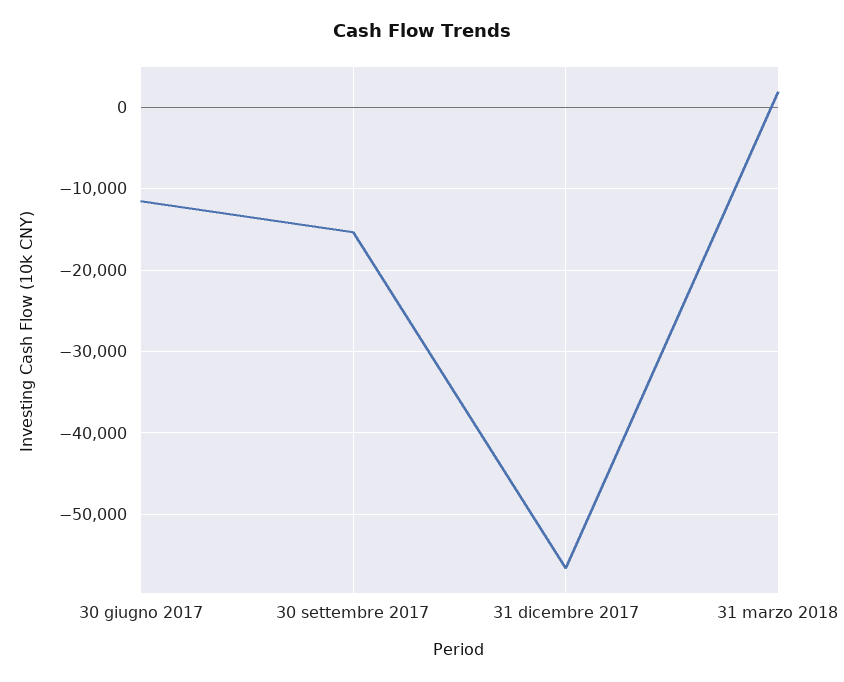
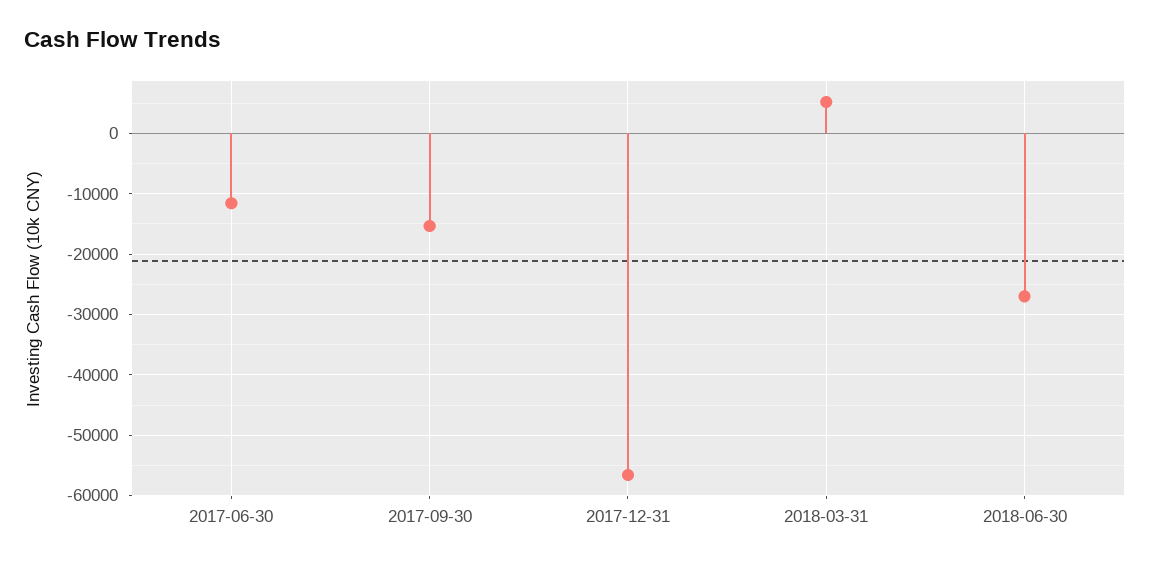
31 marzo 2018: 2000 -> 5000
2018-06-30: none -> -27000

